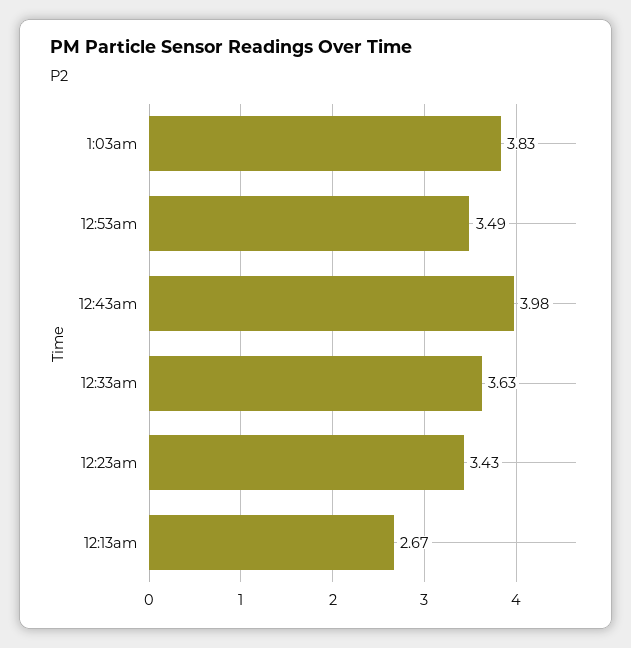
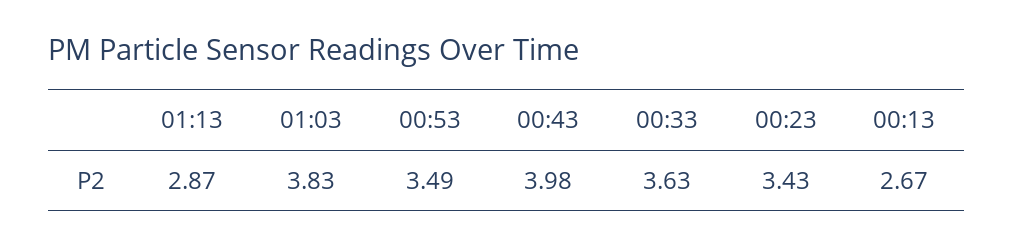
01:13: none -> 2.87

